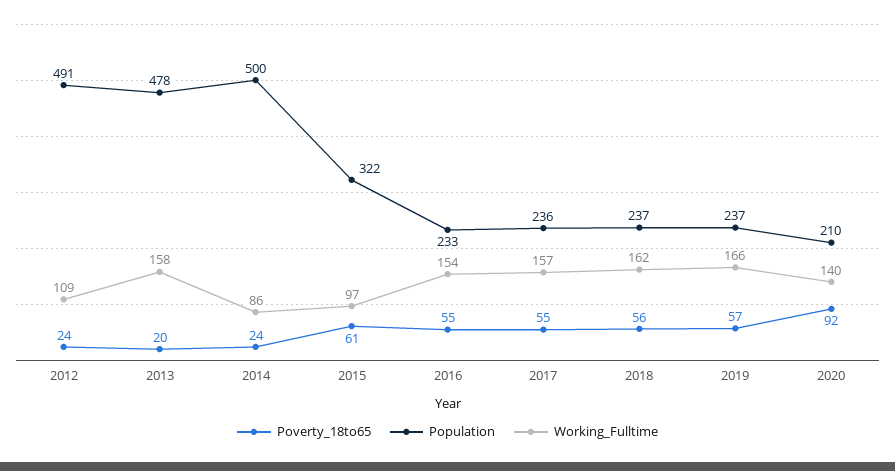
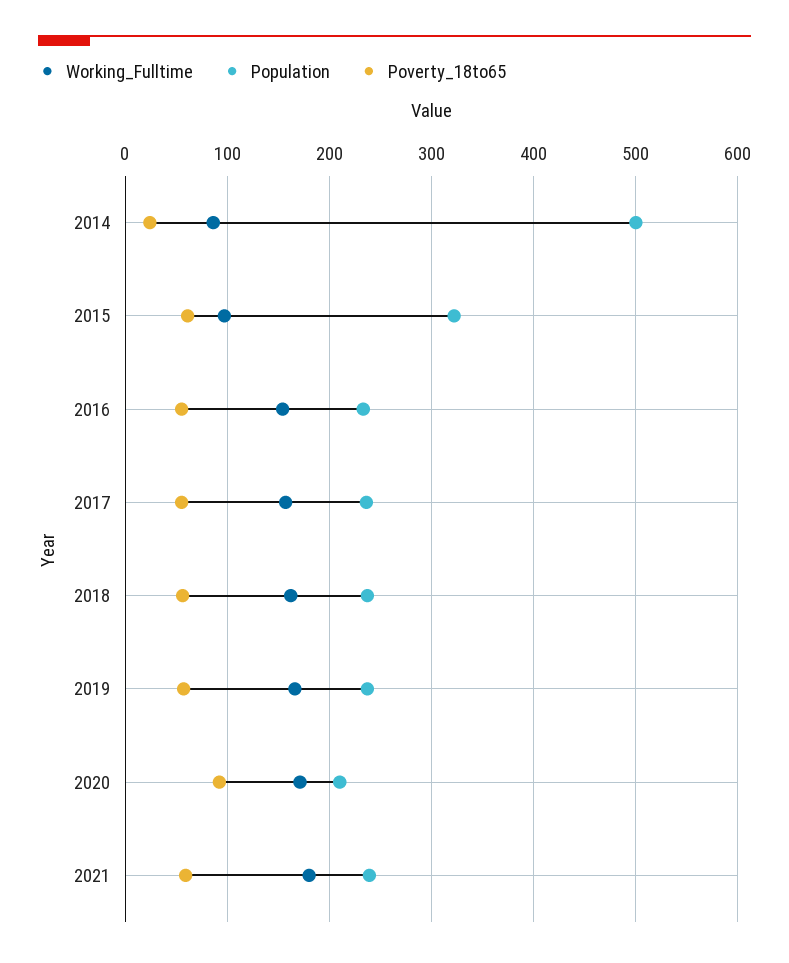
Poverty_18to65, 2012: 24 -> none
Population, 2012: 491 -> none
Working_Fulltime, 2012: 109 -> none
Poverty_18to65, 2013: 20 -> none
Population, 2013: 478 -> none
Working_Fulltime, 2013: 158 -> none
Working_Fulltime, 2020: 140 -> 170
Working_Fulltime, 2021: none -> 180
Population, 2021: none -> 240
Poverty_18to65, 2021: none -> 60

